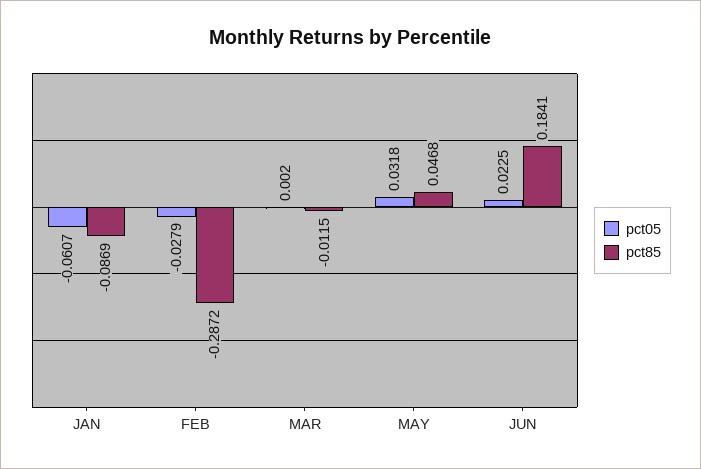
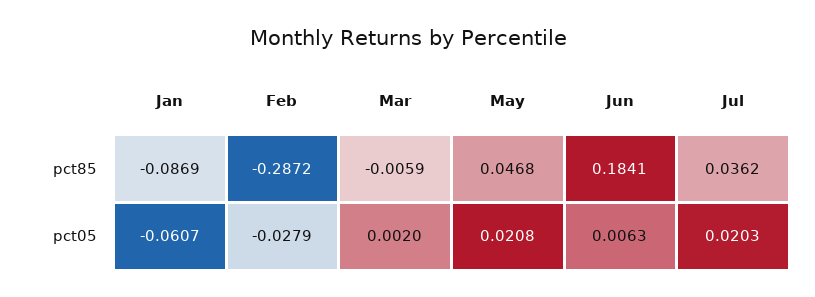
pct85, MAR: -0.0115 -> -0.0059
pct05, MAY: 0.0318 -> 0.0208
pct05, JUN: 0.0225 -> 0.0063
pct85, Jul: none -> 0.0362
pct05, Jul: none -> 0.0203

